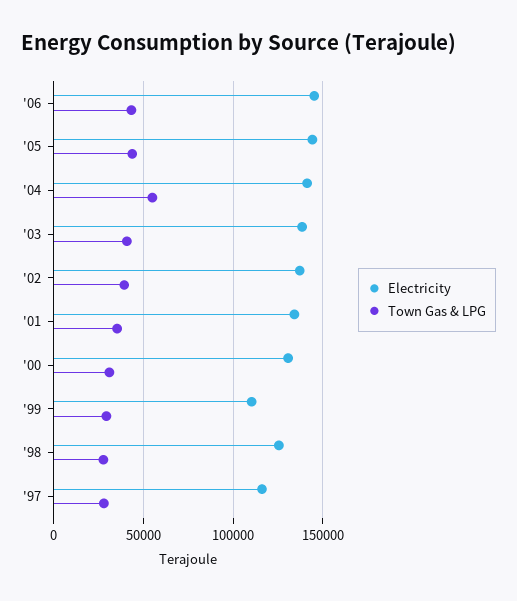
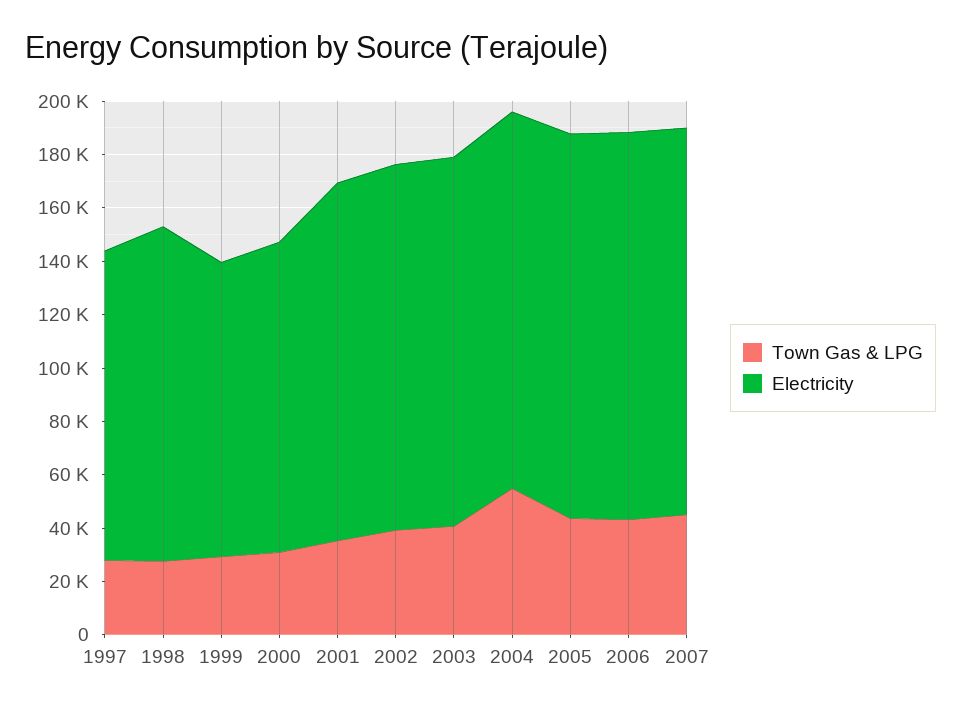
Electricity, '00: 130000 -> 115000
Town Gas & LPG, 2007: none -> 45000
Electricity, 2007: none -> 145000

